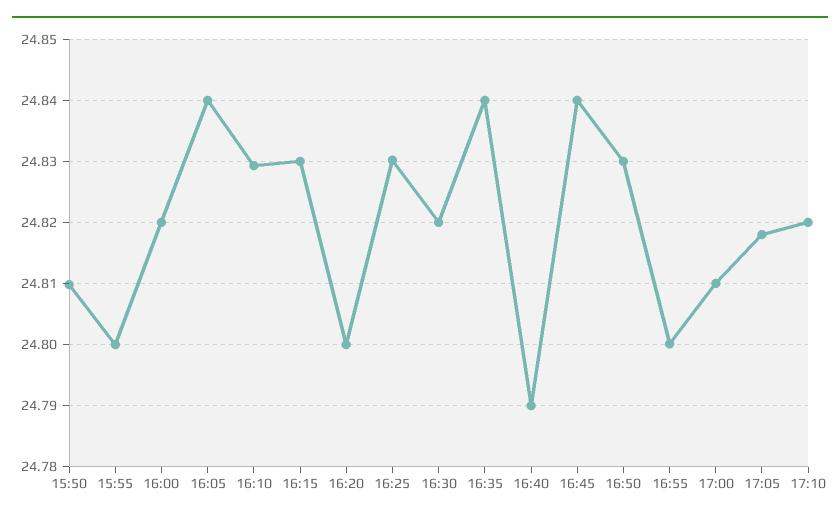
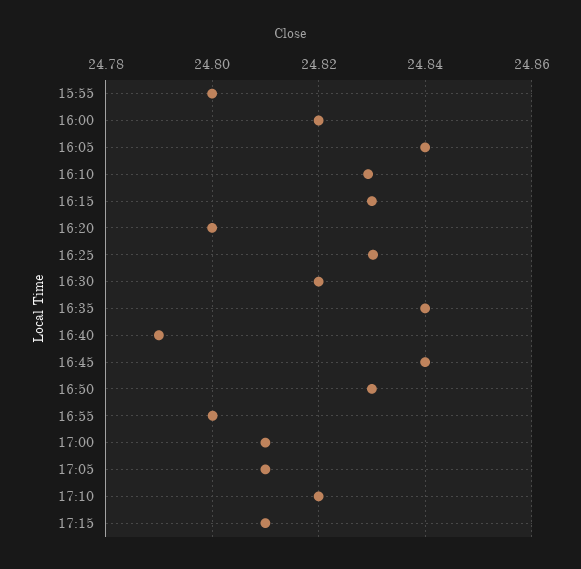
15:50: 24.81 -> none
17:05: 24.818 -> 24.81
17:15: none -> 24.81

